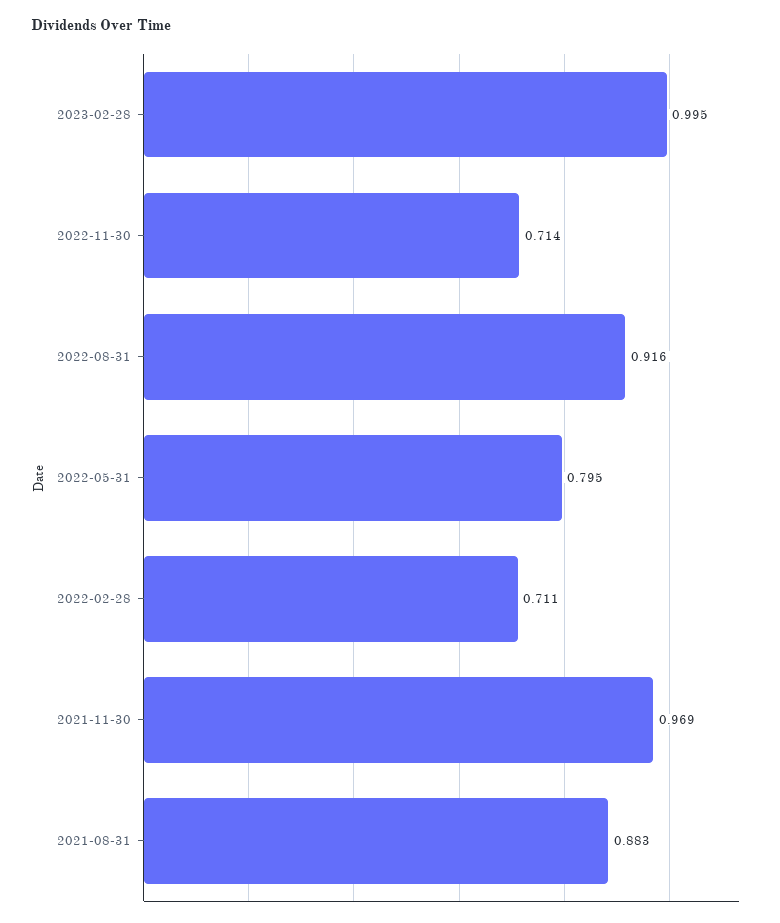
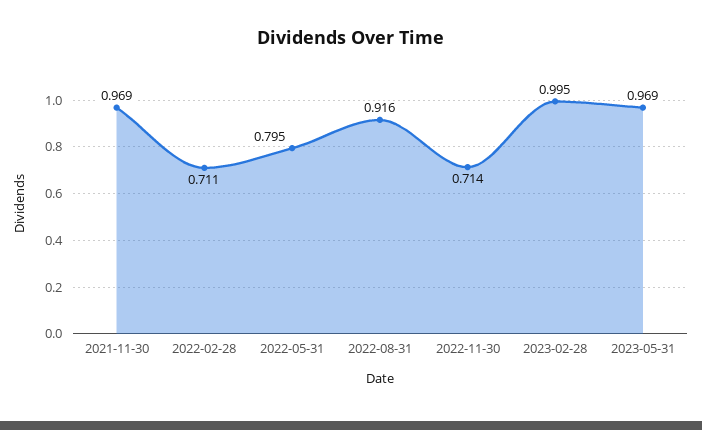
2021-08-31: 0.883 -> none
2023-05-31: none -> 0.969

